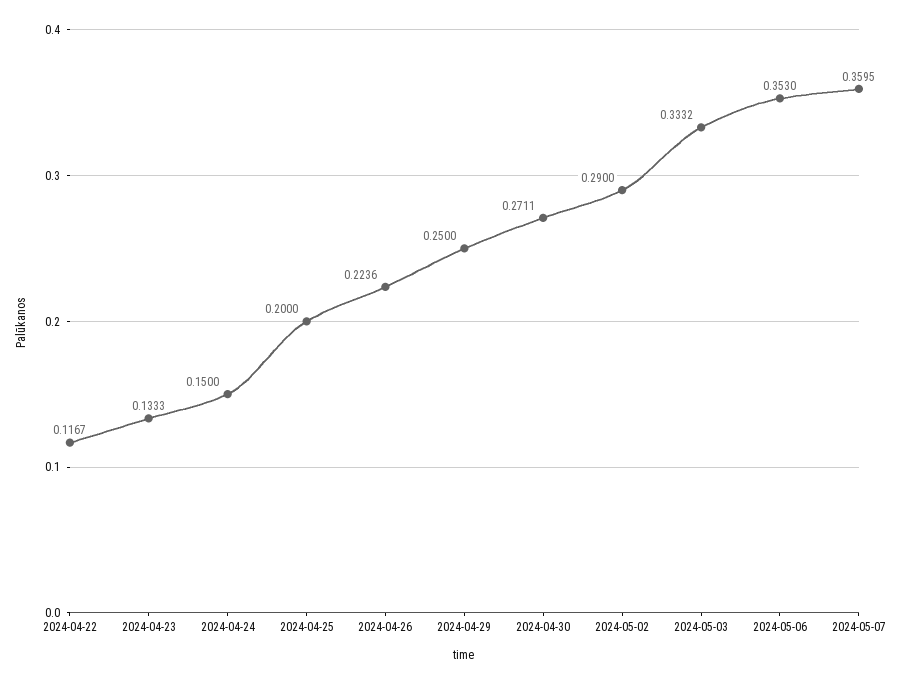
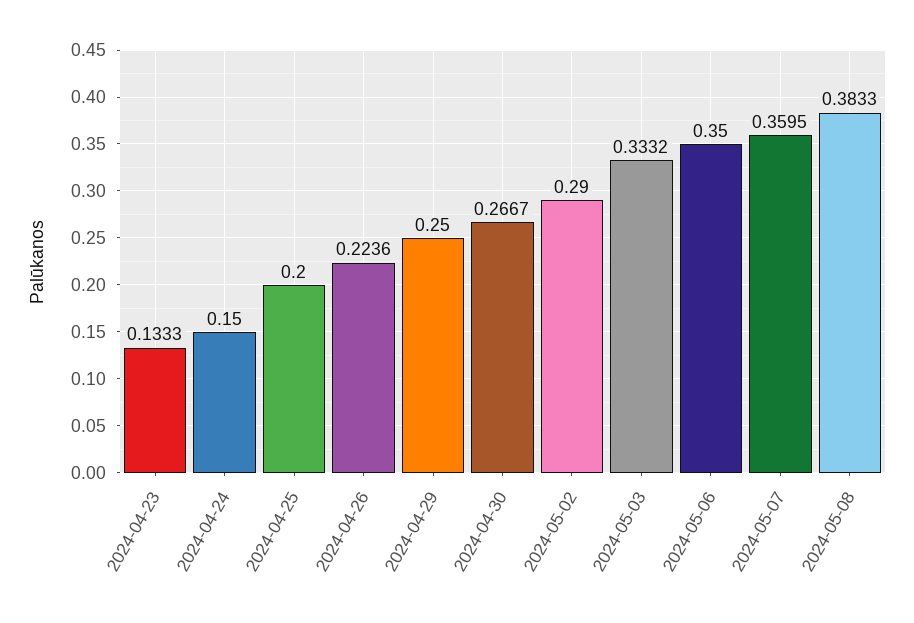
2024-04-22: 0.1167 -> none
2024-04-30: 0.2711 -> 0.2667
2024-05-06: 0.353 -> 0.35
2024-05-08: none -> 0.3833

